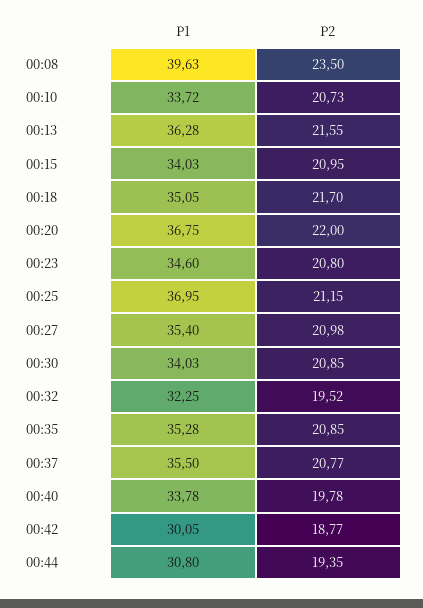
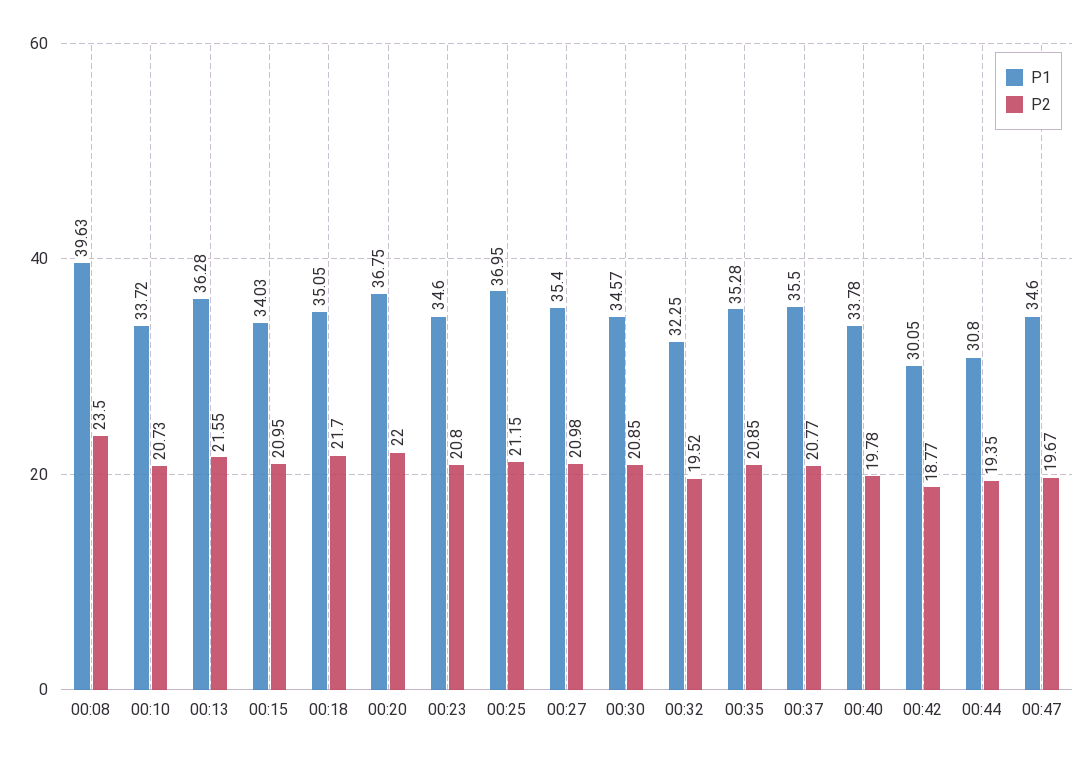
P1, 00:30: 34.03 -> 34.57
P1, 00:47: none -> 34.6
P2, 00:47: none -> 19.67

